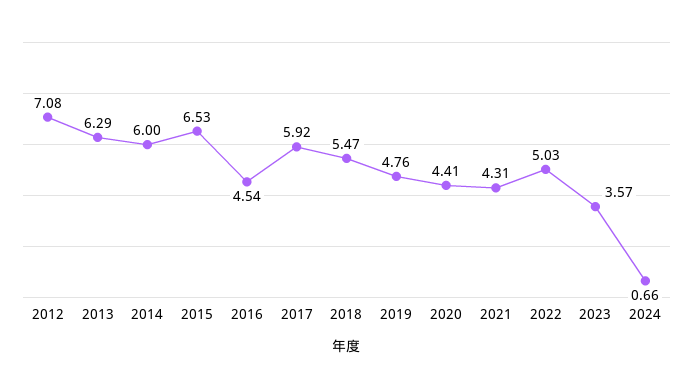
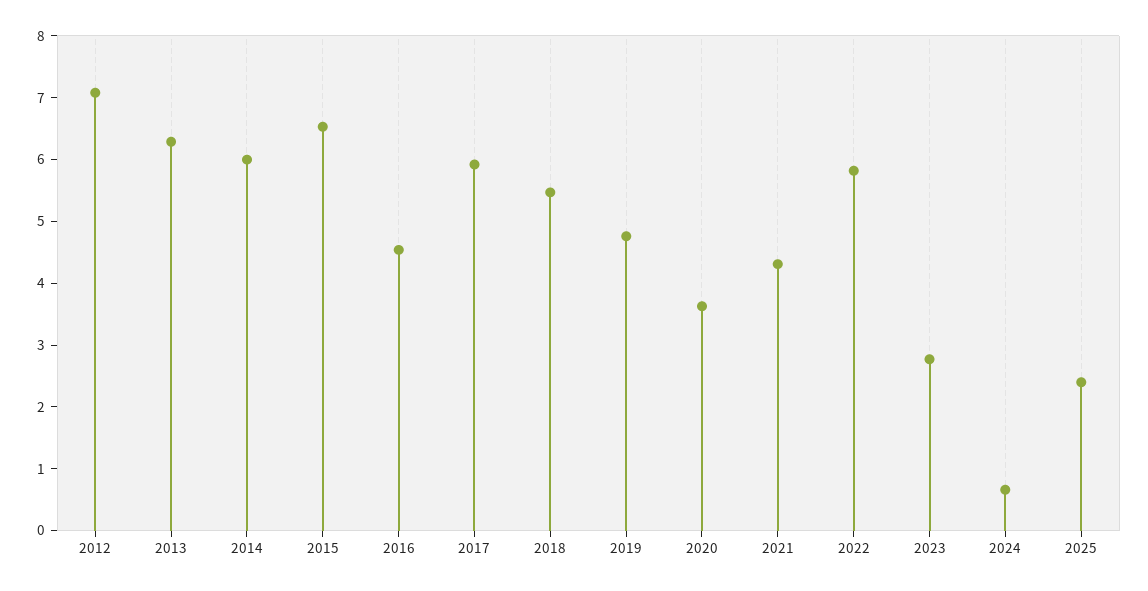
2020: 4.41 -> 3.6
2022: 5.03 -> 5.8
2023: 3.57 -> 2.8
2025: none -> 2.4

